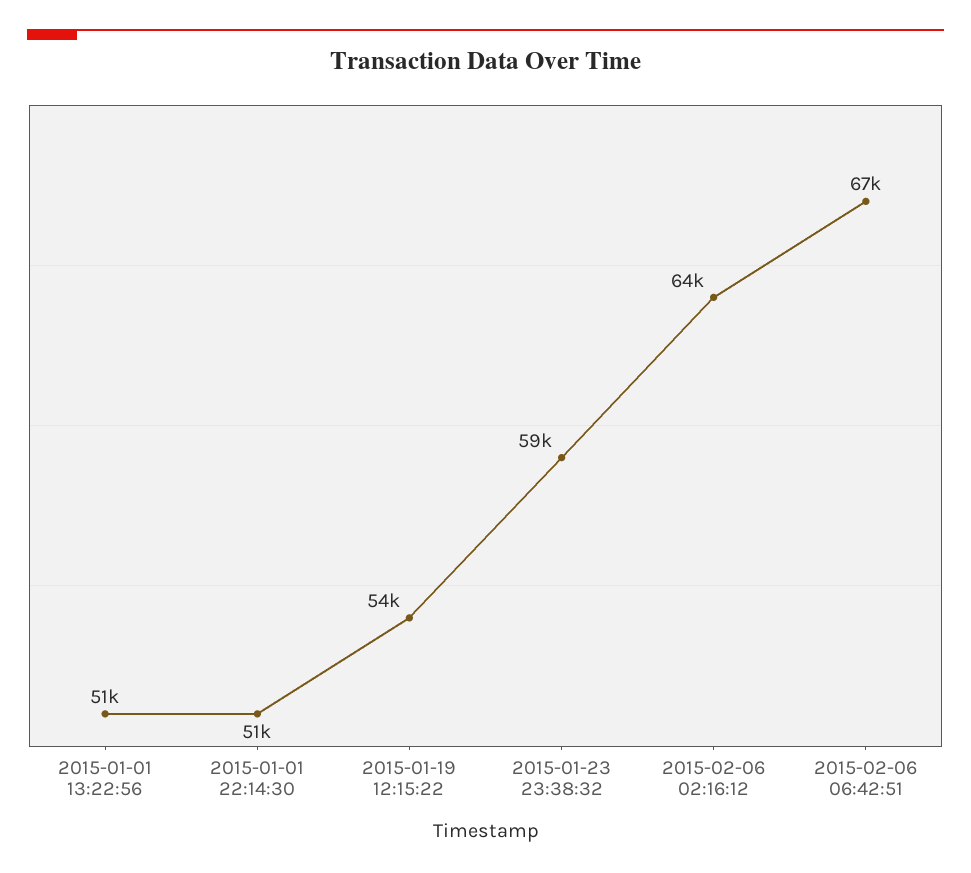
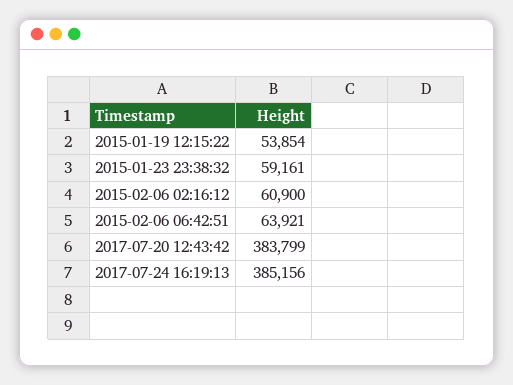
2015-01-01 13:22:56: 51000 -> none
2015-01-01 22:14:30: 51000 -> none
2015-02-06 02:16:12: 64000 -> 60900
2015-02-06 06:42:51: 67000 -> 63921
2017-07-20 12:43:42: none -> 383799
2017-07-24 16:19:13: none -> 385156

